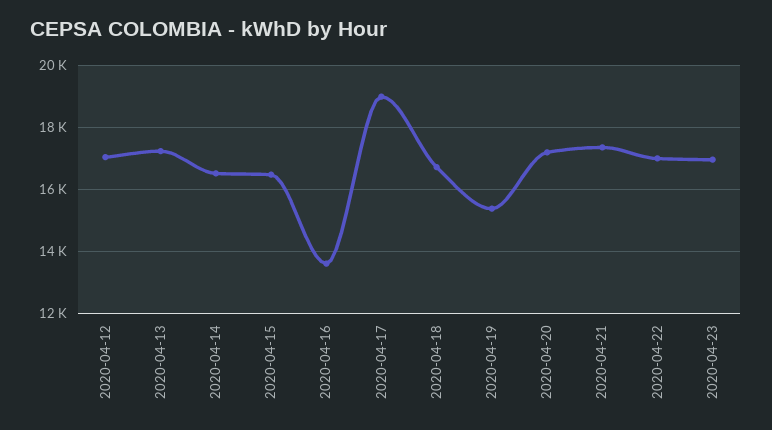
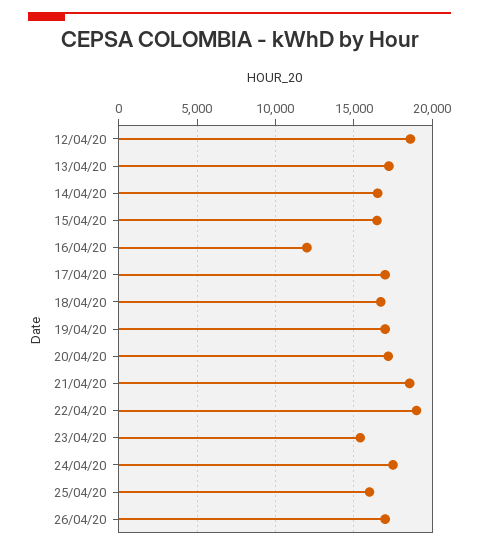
2020-04-12: 17000 -> 18500
2020-04-16: 13600 -> 12000
2020-04-17: 19000 -> 17000
2020-04-19: 15400 -> 17000
2020-04-21: 17400 -> 18500
2020-04-22: 17000 -> 19000
2020-04-23: 17000 -> 15500
24/04/20: none -> 17500
25/04/20: none -> 16000
26/04/20: none -> 17000

